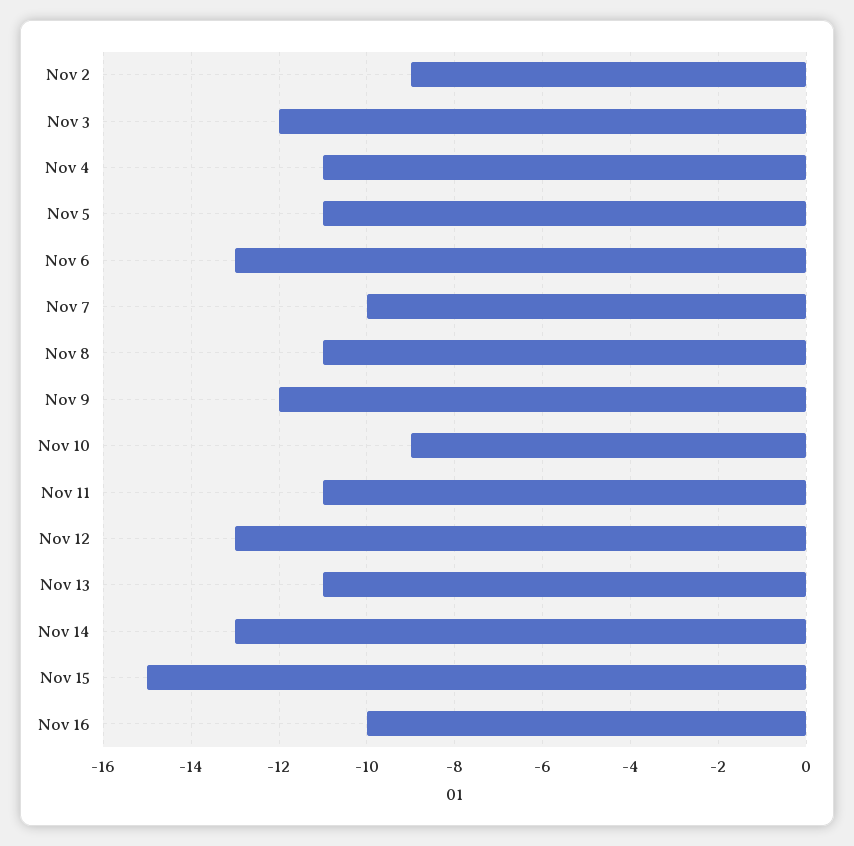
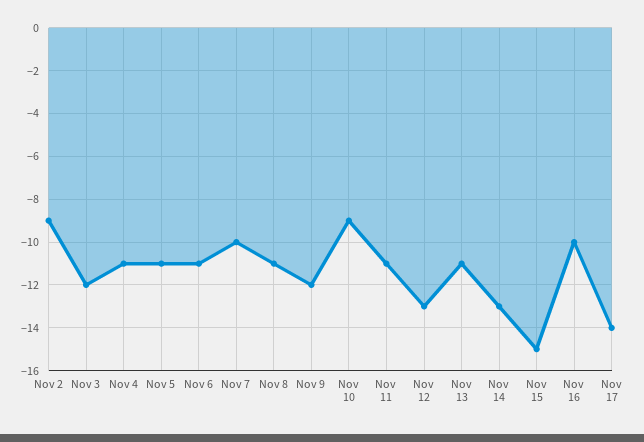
Nov 6: -13 -> -11
Nov 17: none -> -14

